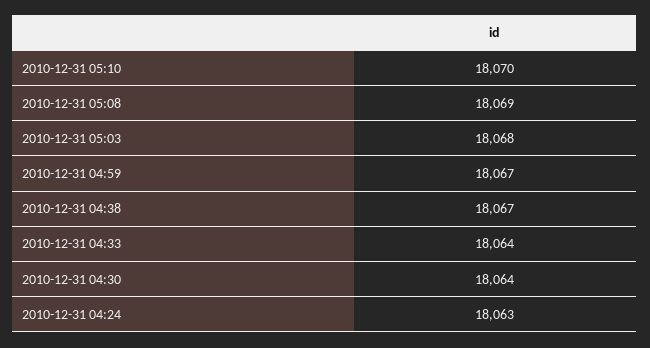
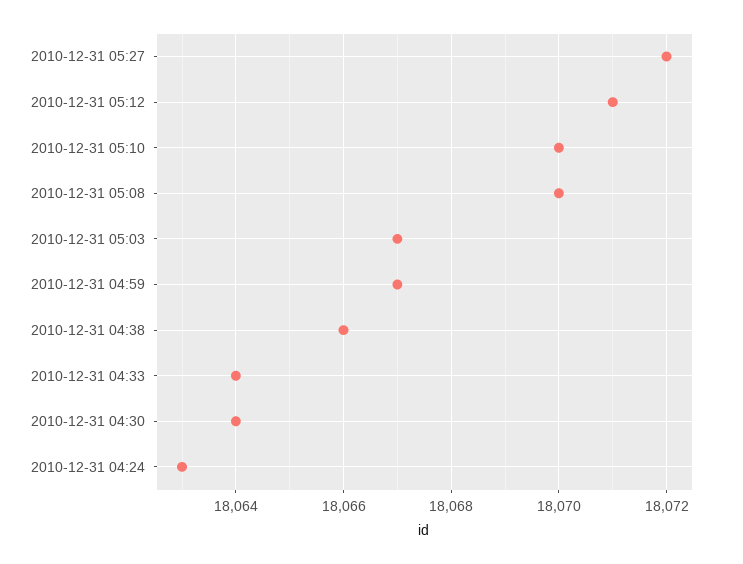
2010-12-31 05:08: 18069 -> 18070
2010-12-31 05:03: 18068 -> 18067
2010-12-31 04:38: 18067 -> 18066
2010-12-31 05:27: none -> 18072
2010-12-31 05:12: none -> 18071

